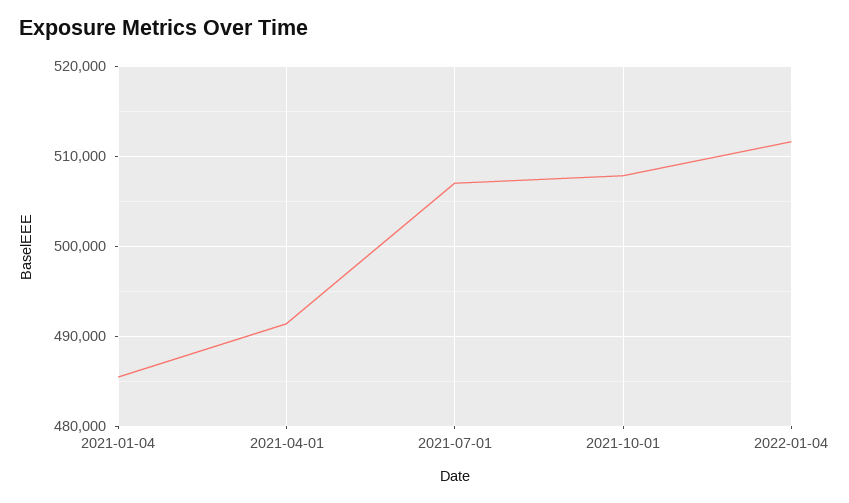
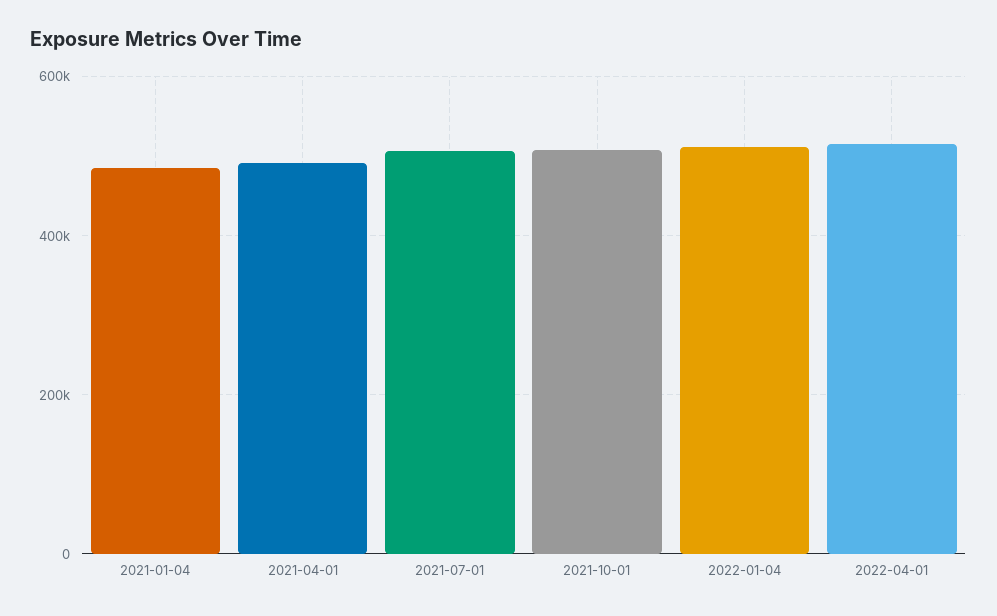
2022-04-01: none -> 520000

